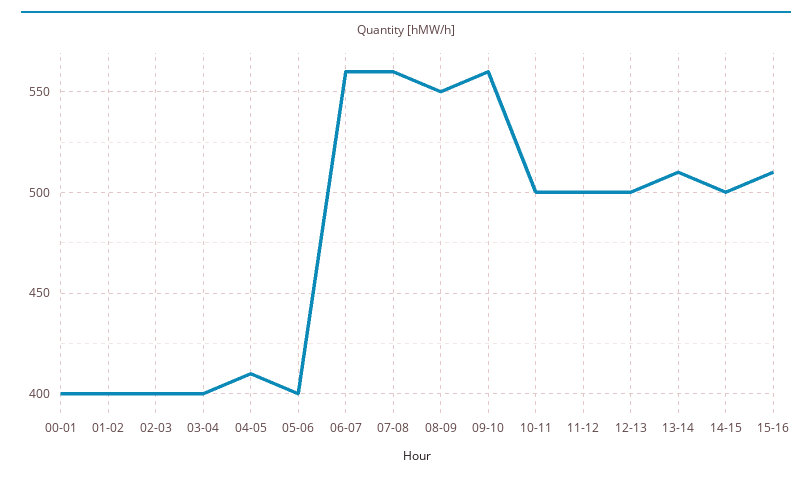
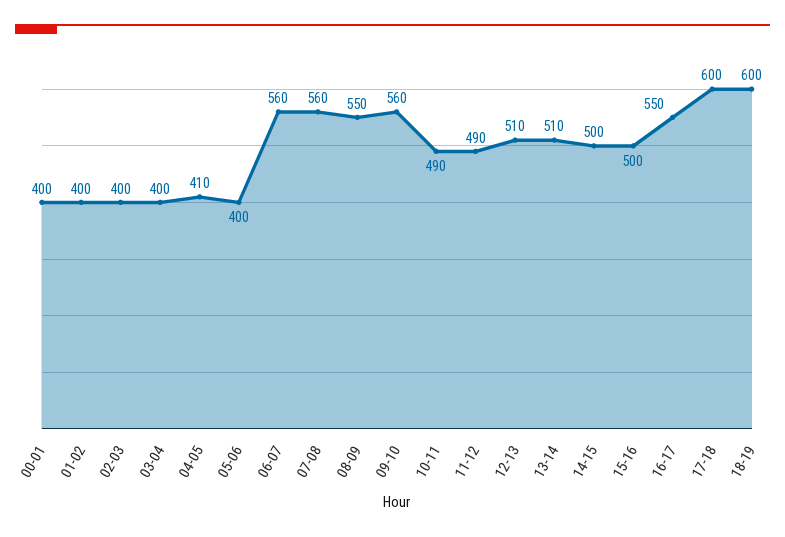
10-11: 500 -> 490
11-12: 500 -> 490
12-13: 500 -> 510
15-16: 510 -> 500
16-17: none -> 550
17-18: none -> 600
18-19: none -> 600

